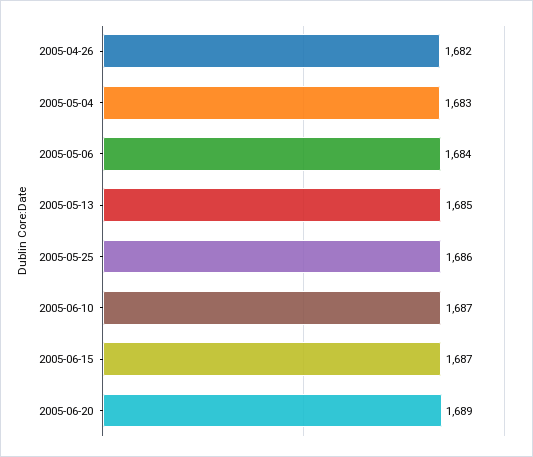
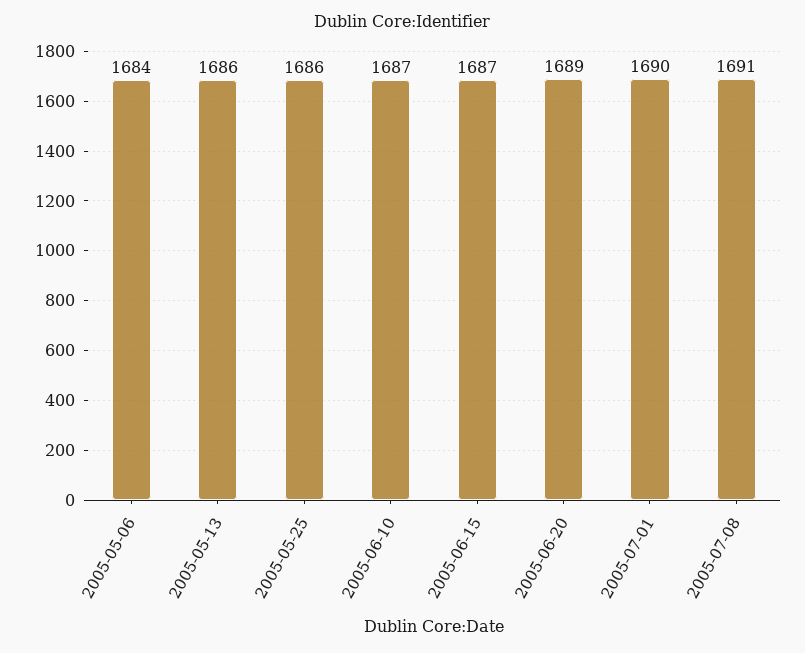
2005-04-26: 1682 -> none
2005-05-04: 1683 -> none
2005-05-13: 1685 -> 1686
2005-07-01: none -> 1690
2005-07-08: none -> 1691

